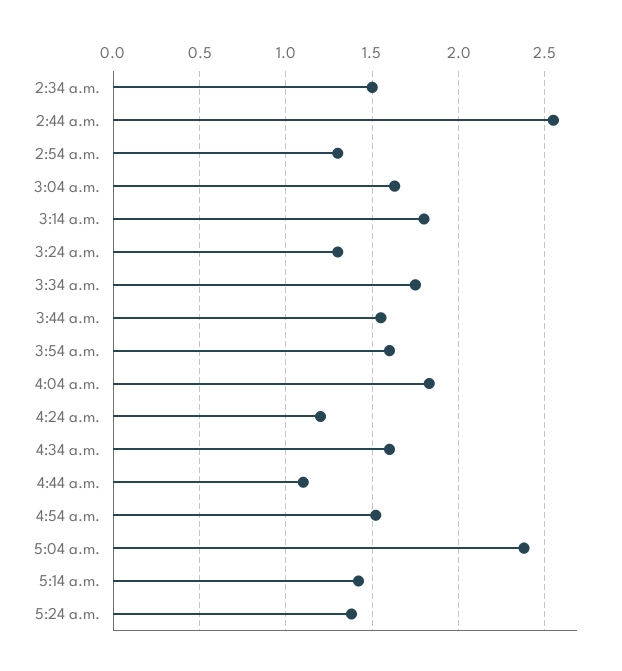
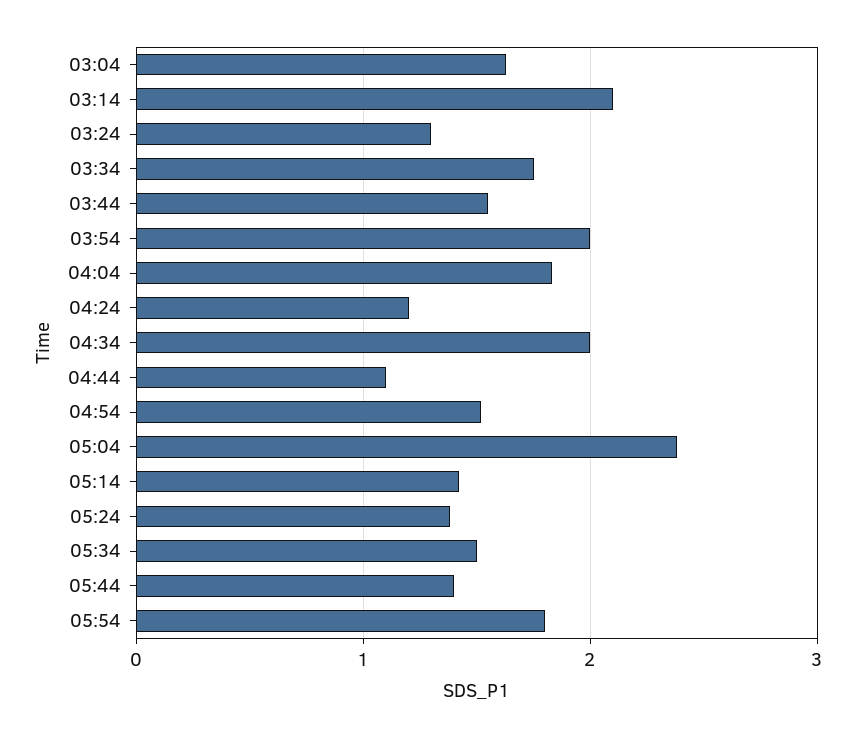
2:34 a.m.: 1.5 -> none
2:44 a.m.: 2.55 -> none
2:54 a.m.: 1.3 -> none
3:14 a.m.: 1.8 -> 2.1
3:54 a.m.: 1.6 -> 2
4:34 a.m.: 1.6 -> 2
05:34: none -> 1.5
05:44: none -> 1.4
05:54: none -> 1.8

